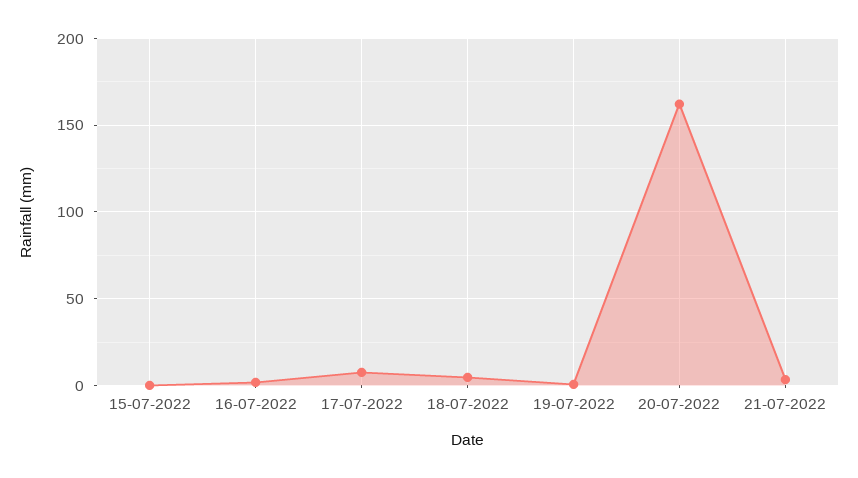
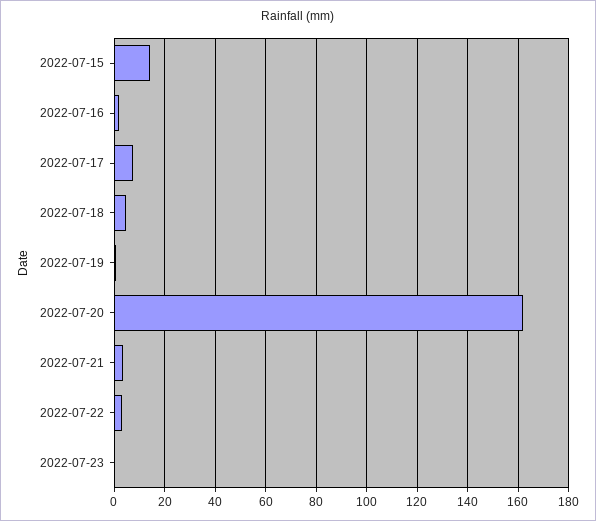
15-07-2022: 0 -> 15
2022-07-22: none -> 2.5
2022-07-23: none -> 0

